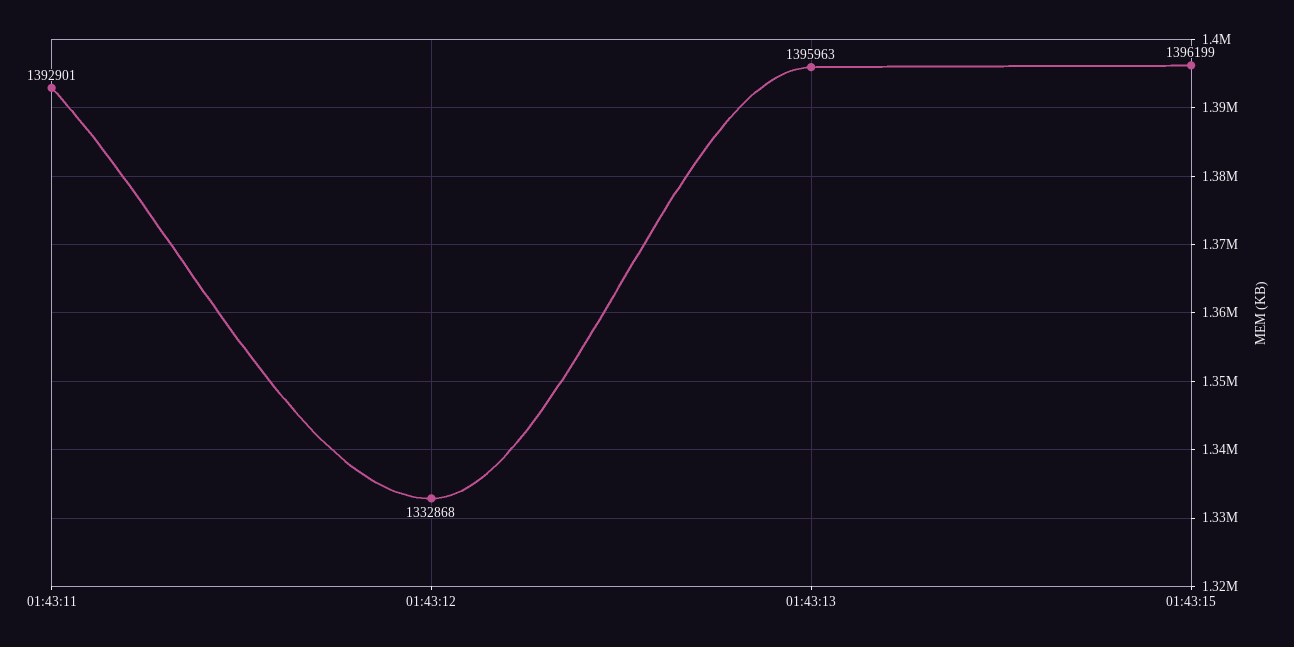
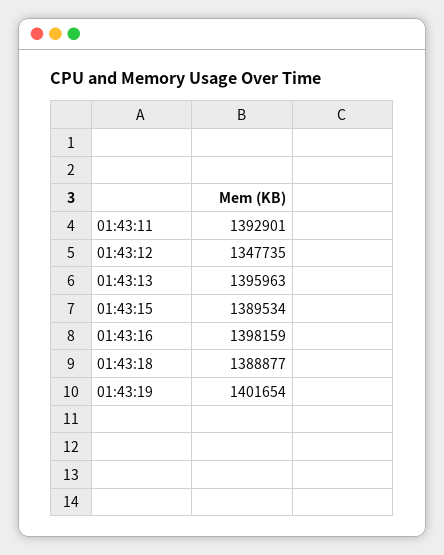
01:43:12: 1332868 -> 1347735
01:43:15: 1396199 -> 1389534
01:43:16: none -> 1398159
01:43:18: none -> 1388877
01:43:19: none -> 1401654

